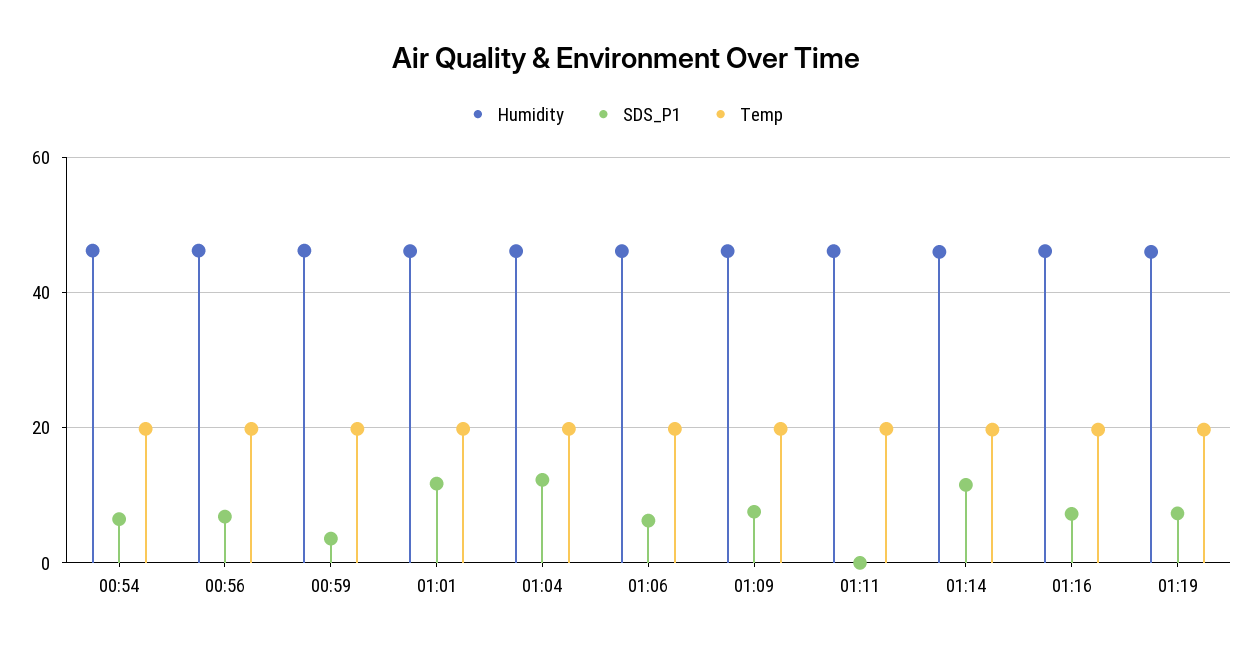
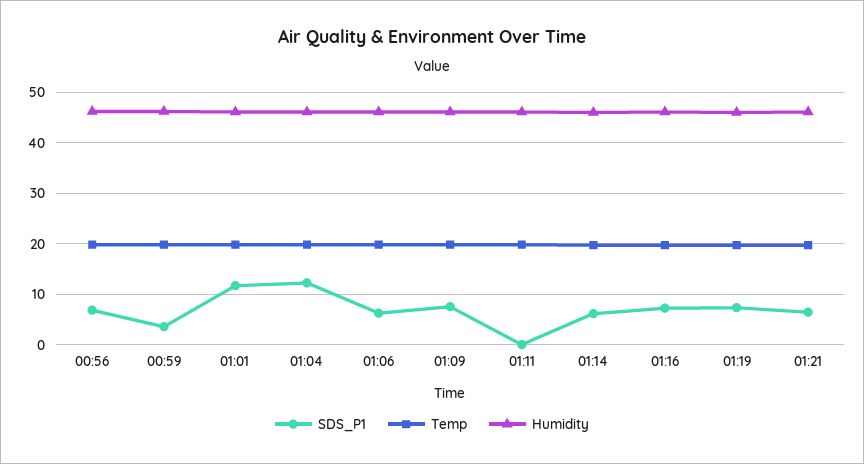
Humidity, 00:54: 46 -> none
SDS_P1, 00:54: 6 -> none
Temp, 00:54: 20 -> none
SDS_P1, 01:14: 12 -> 6
SDS_P1, 01:21: none -> 6
Temp, 01:21: none -> 20
Humidity, 01:21: none -> 46

